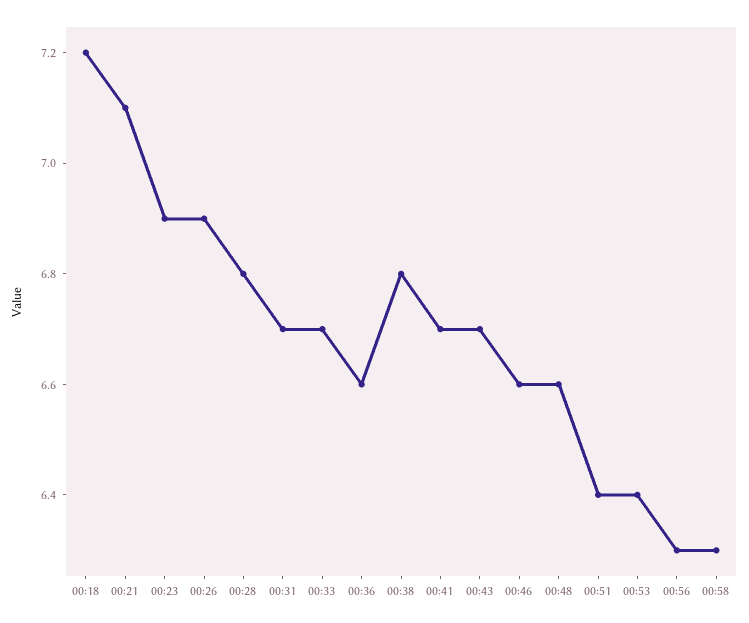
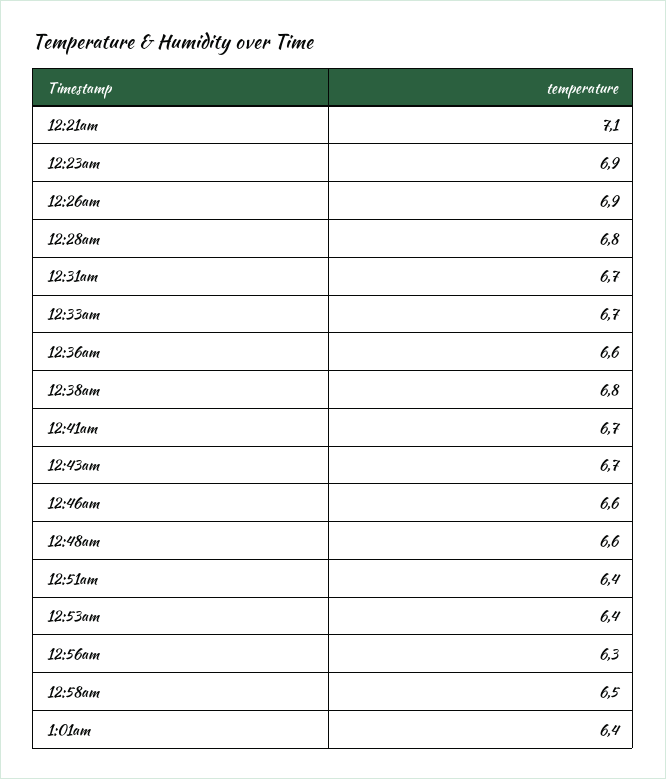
00:18: 7.2 -> none
00:58: 6.3 -> 6.5
1:01am: none -> 6.4

